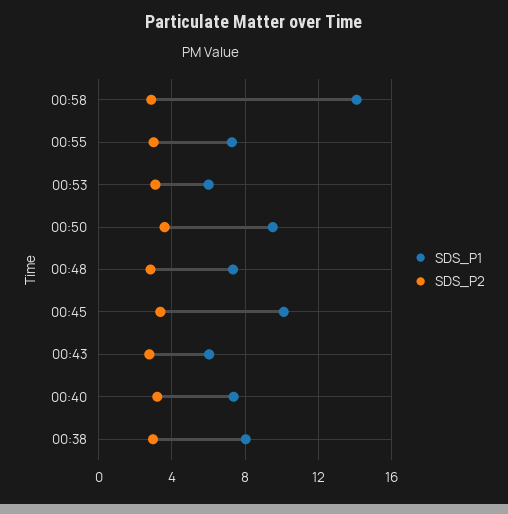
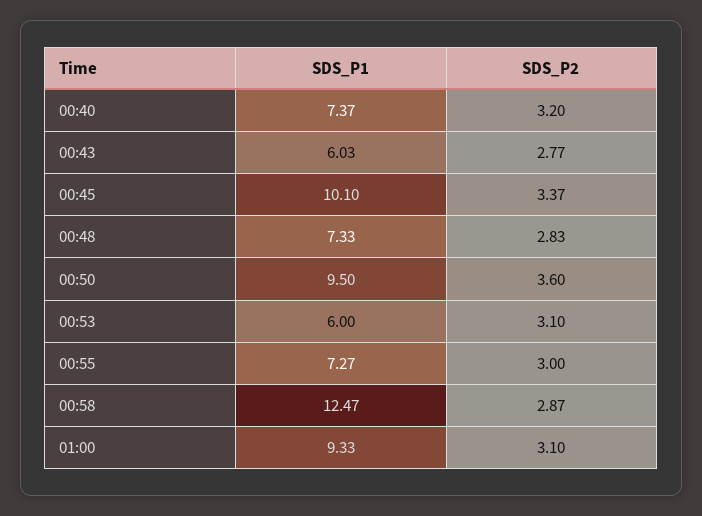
SDS_P1, 00:58: 14 -> 12.47
SDS_P1, 00:38: 8 -> none
SDS_P2, 00:38: 3 -> none
SDS_P1, 01:00: none -> 9.33
SDS_P2, 01:00: none -> 3.1

